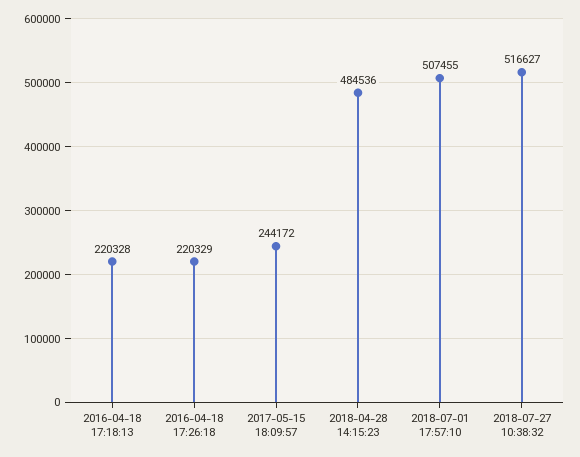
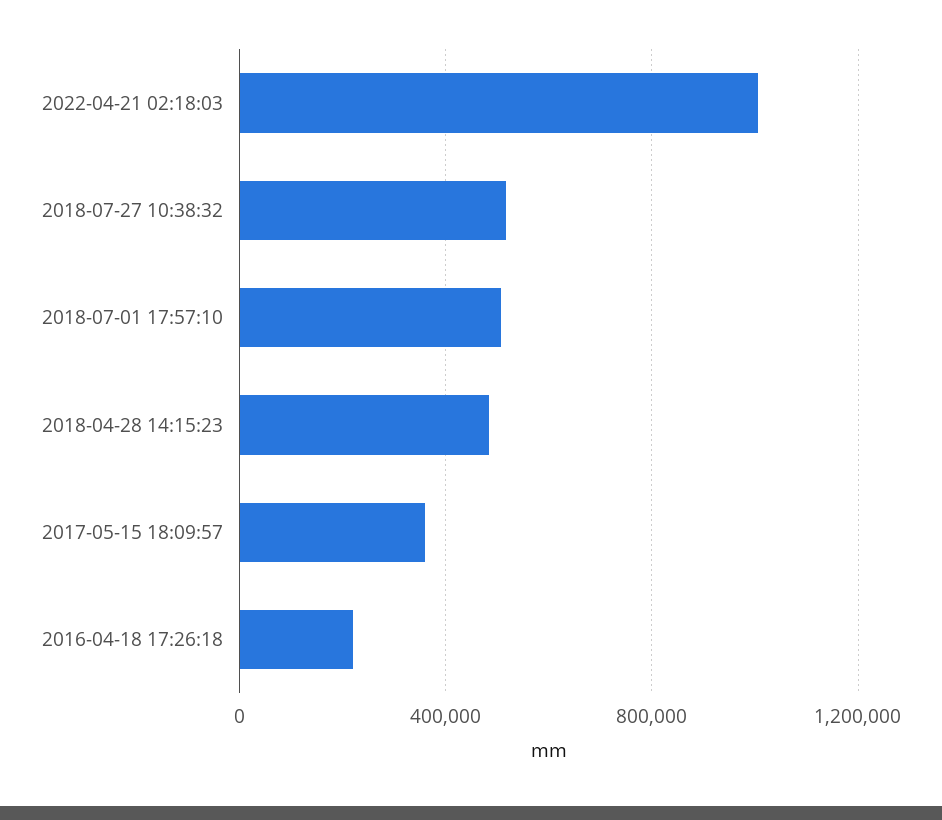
2016-04-18 17:18:13: 220328 -> none
2017-05-15 18:09:57: 244172 -> 350000
2022-04-21 02:18:03: none -> 1000000

